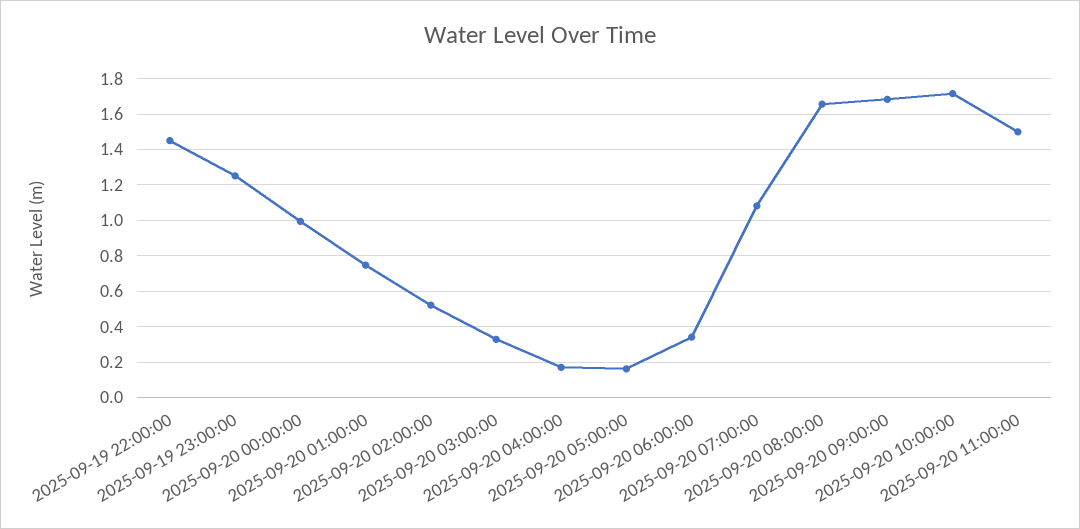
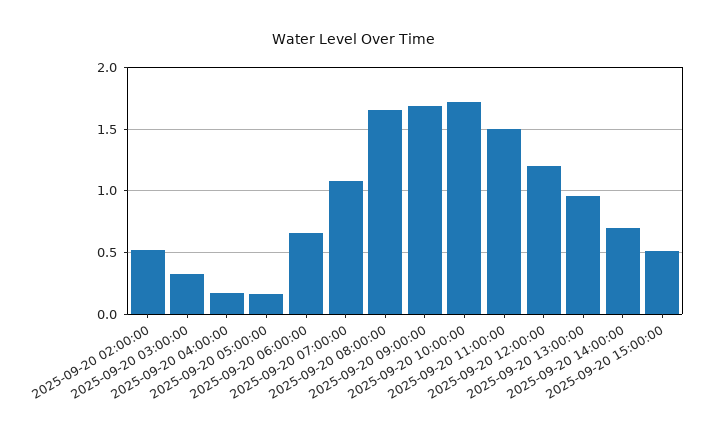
2025-09-19 22:00:00: 1.45 -> none
2025-09-19 23:00:00: 1.25 -> none
2025-09-20 00:00:00: 1 -> none
2025-09-20 01:00:00: 0.75 -> none
2025-09-20 06:00:00: 0.35 -> 0.65
2025-09-20 12:00:00: none -> 1.2
2025-09-20 13:00:00: none -> 0.95
2025-09-20 14:00:00: none -> 0.7
2025-09-20 15:00:00: none -> 0.5

